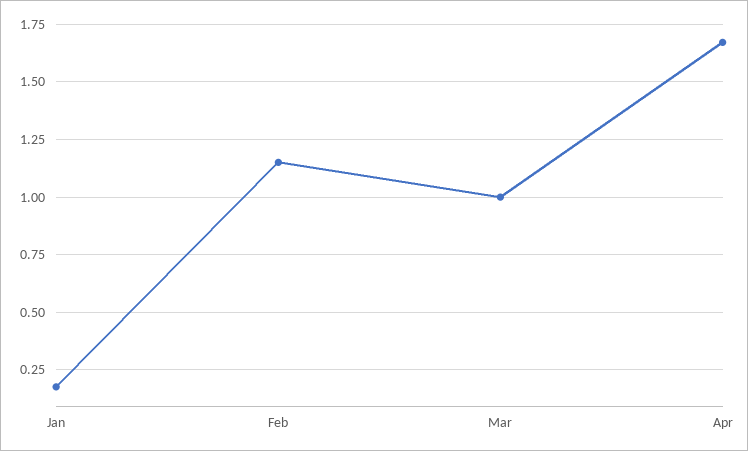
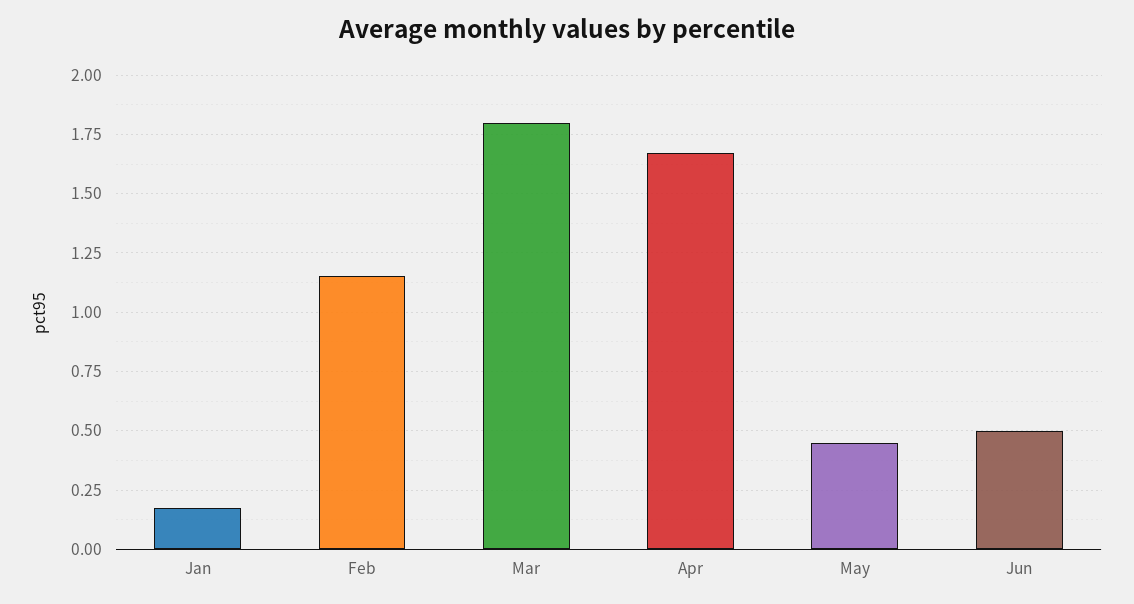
Mar: 1 -> 1.8
May: none -> 0.45
Jun: none -> 0.5

